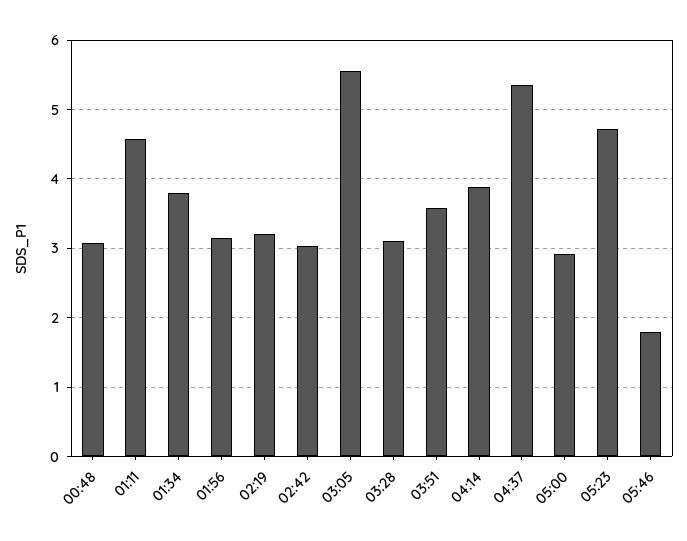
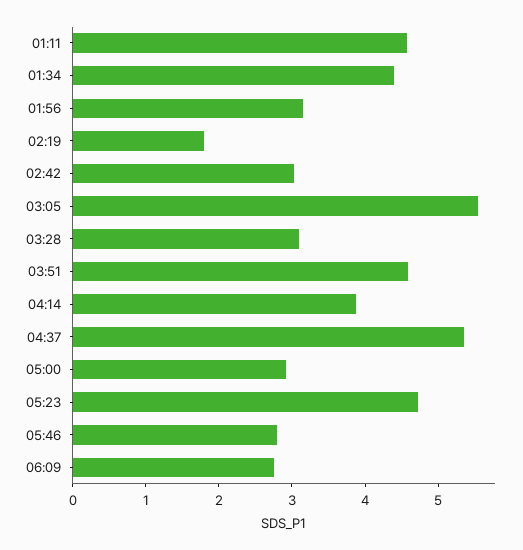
00:48: 3.1 -> none
01:34: 3.8 -> 4.4
02:19: 3.2 -> 1.8
03:51: 3.6 -> 4.6
05:46: 1.8 -> 2.8
06:09: none -> 2.8

